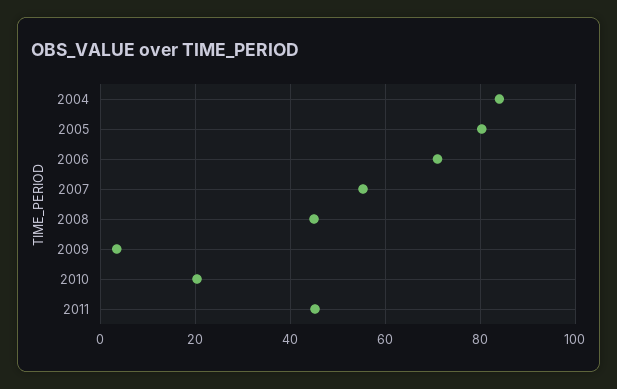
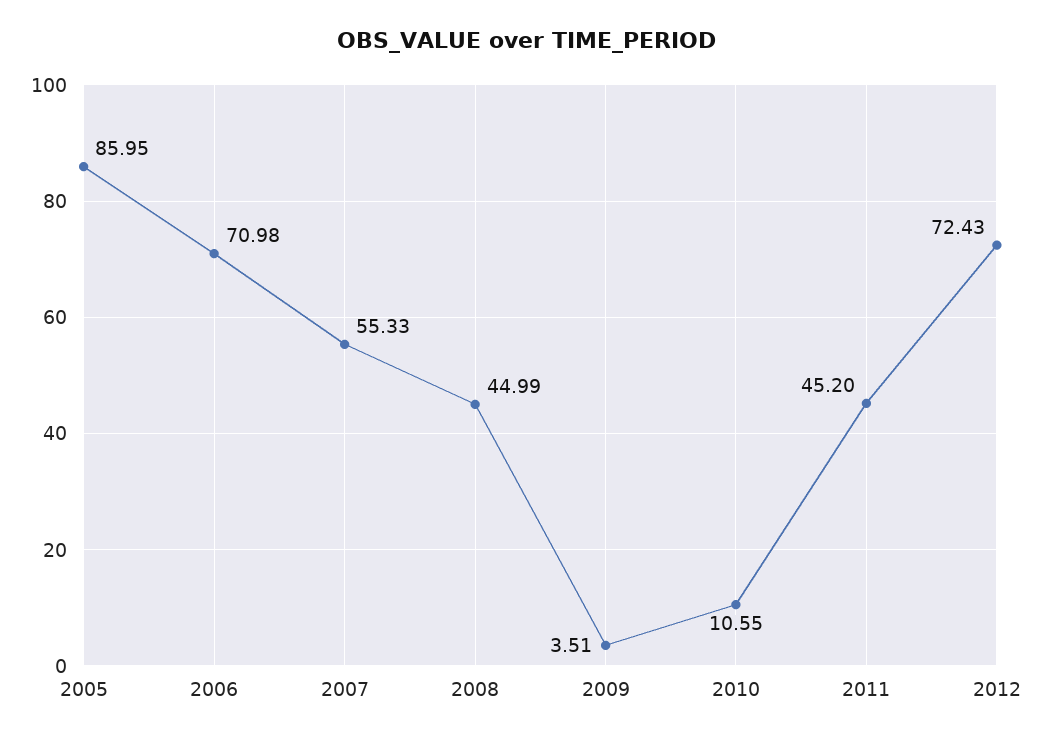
2004: 84 -> none
2005: 80 -> 85.95
2010: 20 -> 10.55
2012: none -> 72.43

